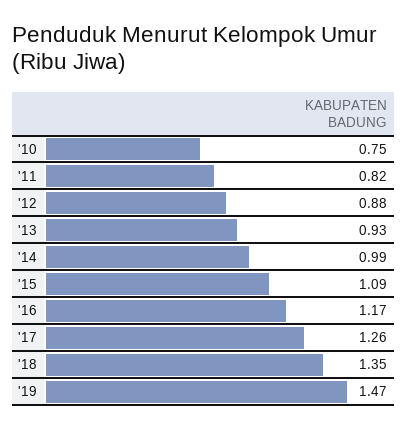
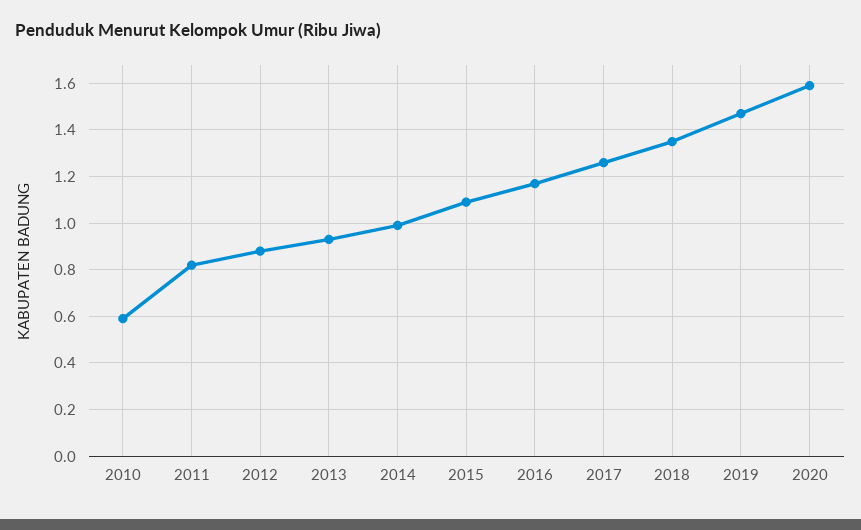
'10: 0.75 -> 0.6
2020: none -> 1.6

